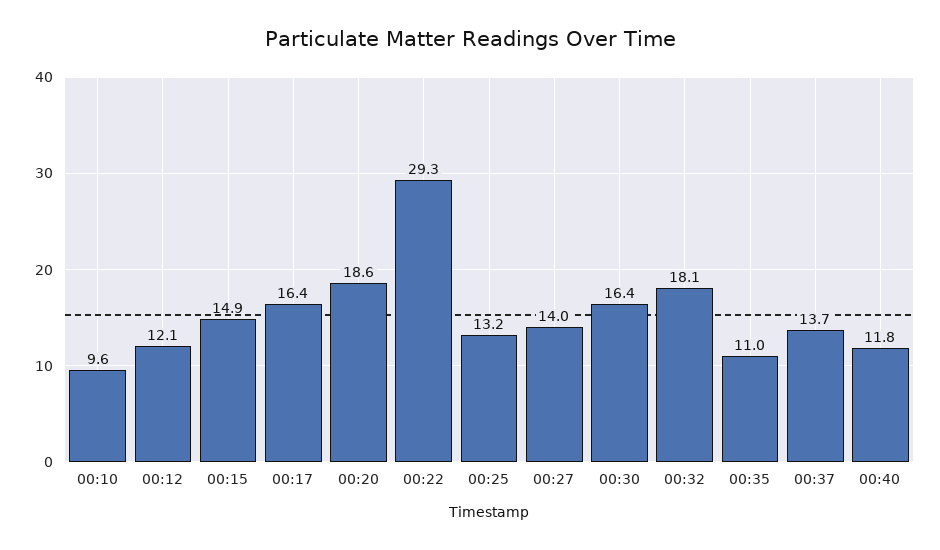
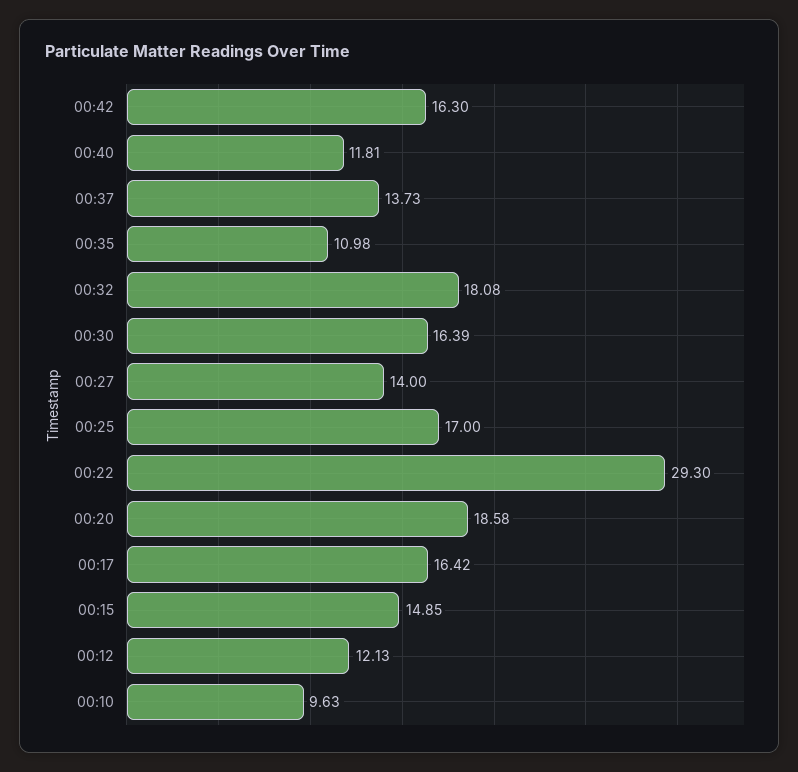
00:25: 13.2 -> 17
00:42: none -> 16.3

